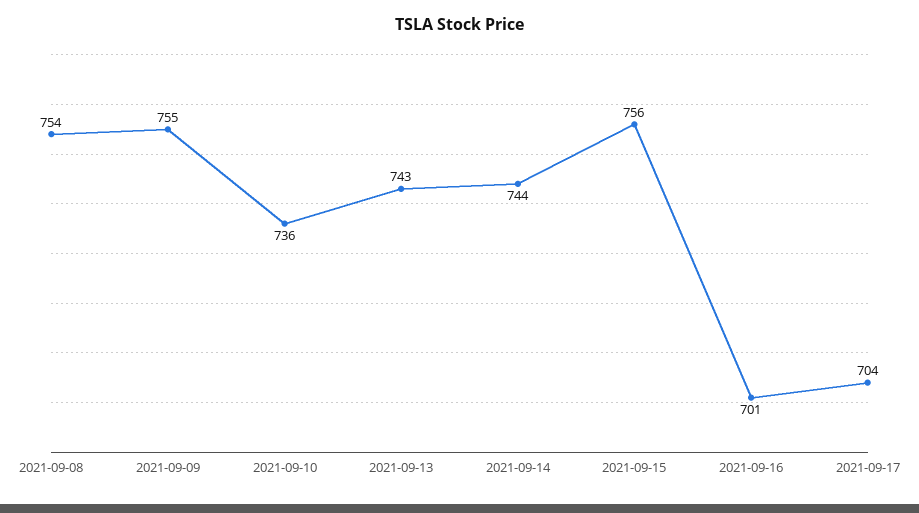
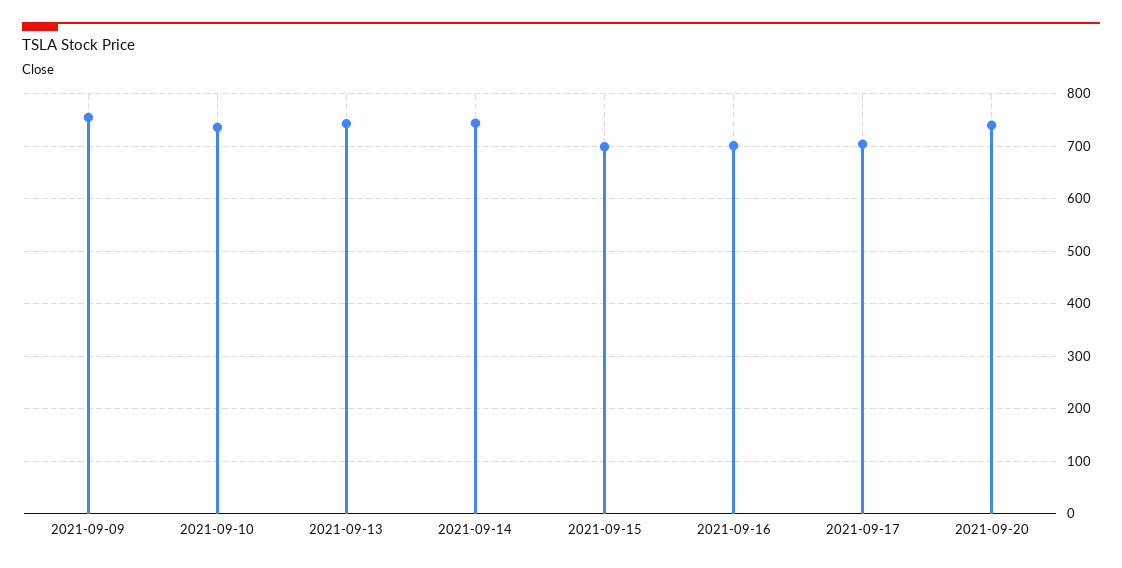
2021-09-08: 754 -> none
2021-09-15: 756 -> 700
2021-09-20: none -> 740

